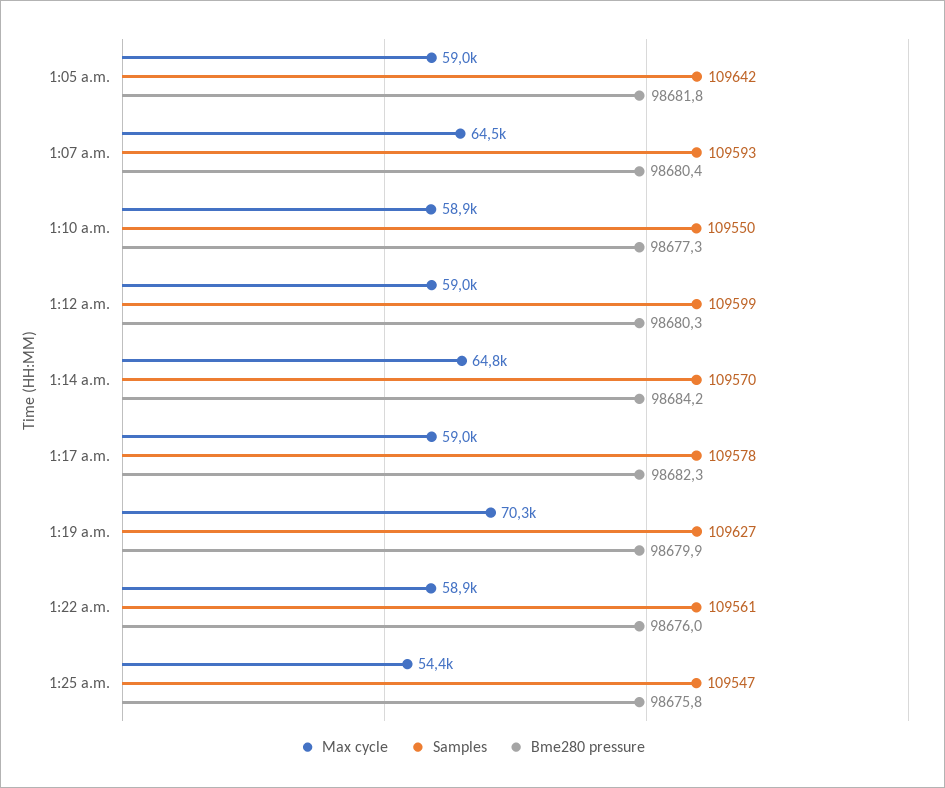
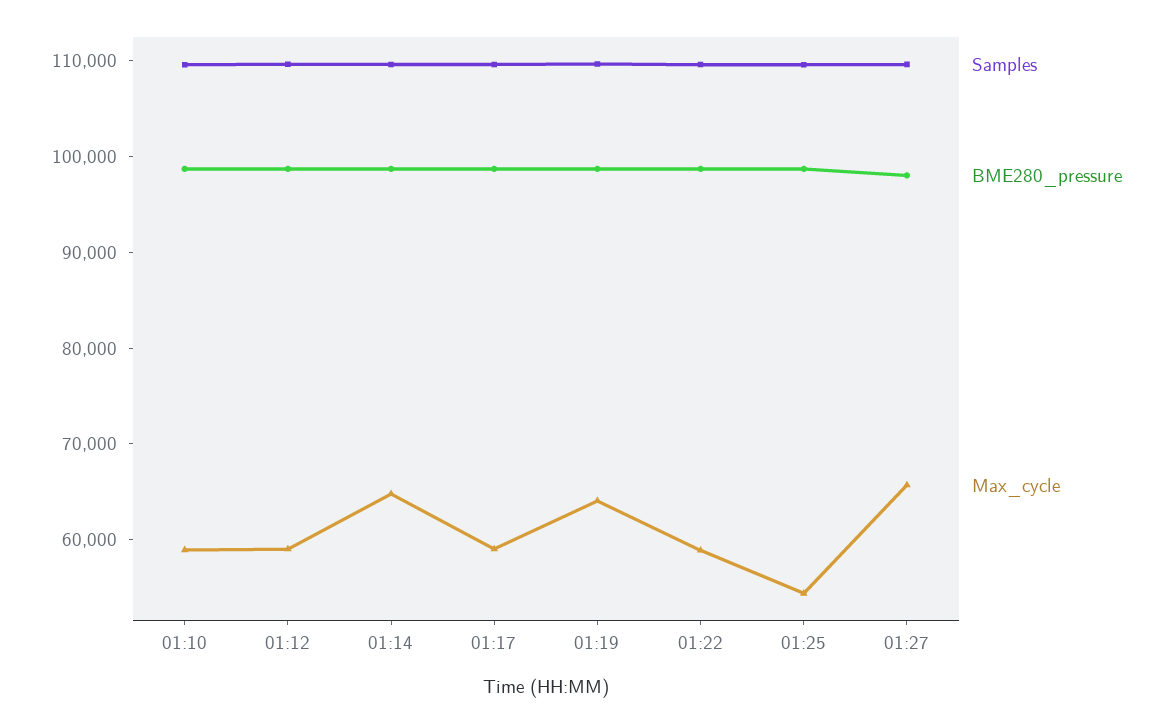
Max cycle, 1:05 a.m.: 59000 -> none
Samples, 1:05 a.m.: 109642 -> none
Bme280 pressure, 1:05 a.m.: 98681.8 -> none
Max cycle, 1:07 a.m.: 64500 -> none
Samples, 1:07 a.m.: 109593 -> none
Bme280 pressure, 1:07 a.m.: 98680.4 -> none
Max cycle, 1:19 a.m.: 70300 -> 64000
Samples, 01:27: none -> 110000
Bme280 pressure, 01:27: none -> 98000
Max cycle, 01:27: none -> 66000

